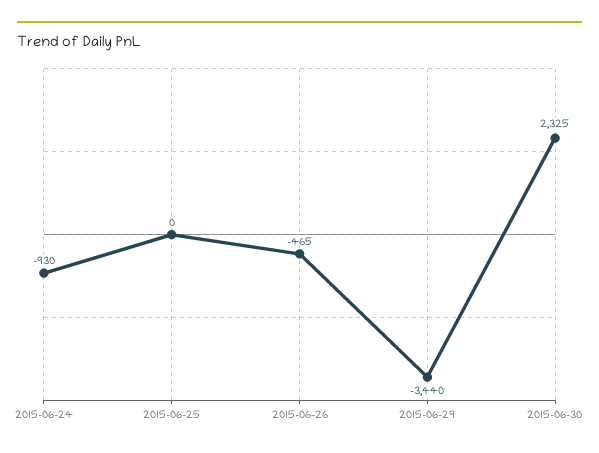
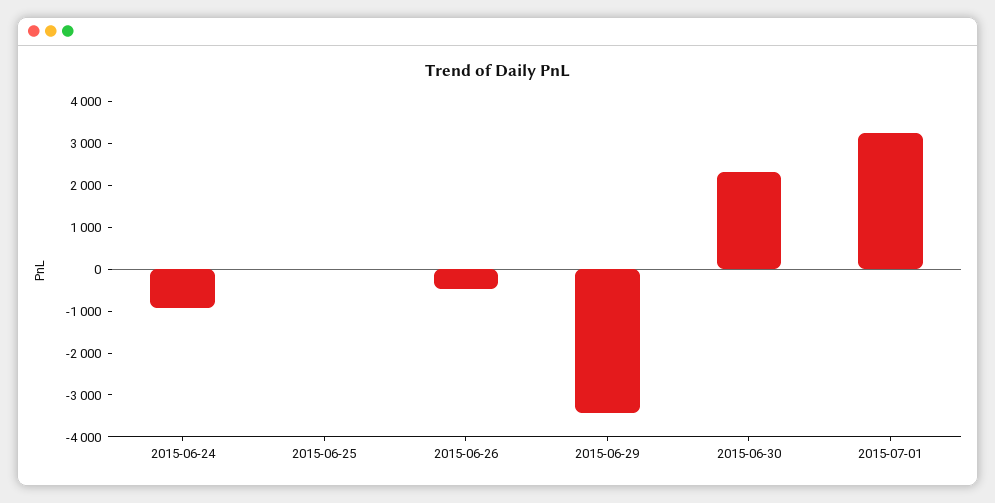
2015-07-01: none -> 3200

